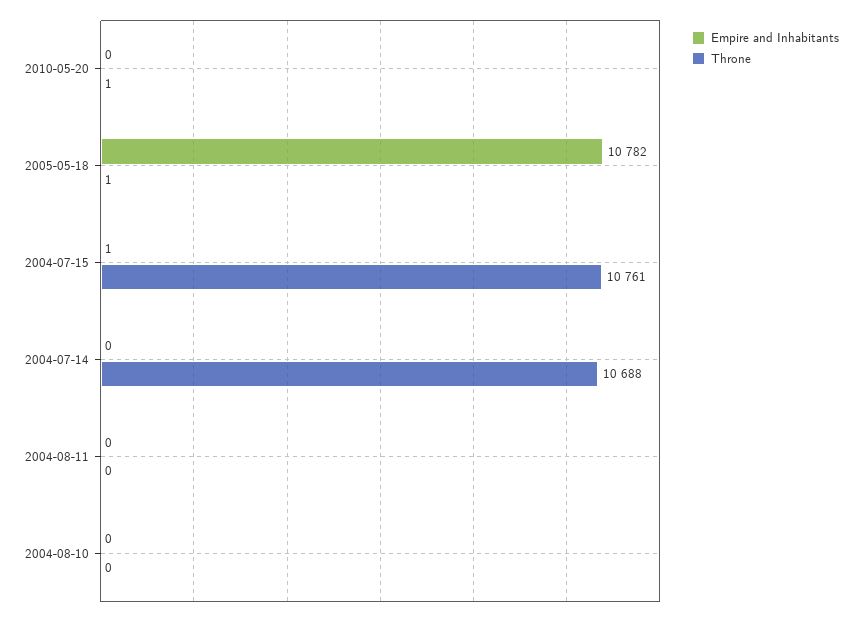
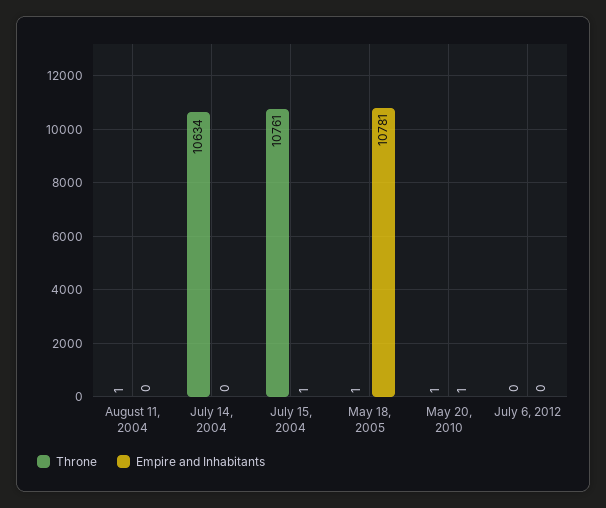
Empire and Inhabitants, 2010-05-20: 0 -> 1
Empire and Inhabitants, 2005-05-18: 10782 -> 10781
Throne, 2004-07-14: 10688 -> 10634
Throne, 2004-08-11: 0 -> 1
Empire and Inhabitants, 2004-08-10: 0 -> none
Throne, 2004-08-10: 0 -> none
Throne, July 6, 2012: none -> 0
Empire and Inhabitants, July 6, 2012: none -> 0

